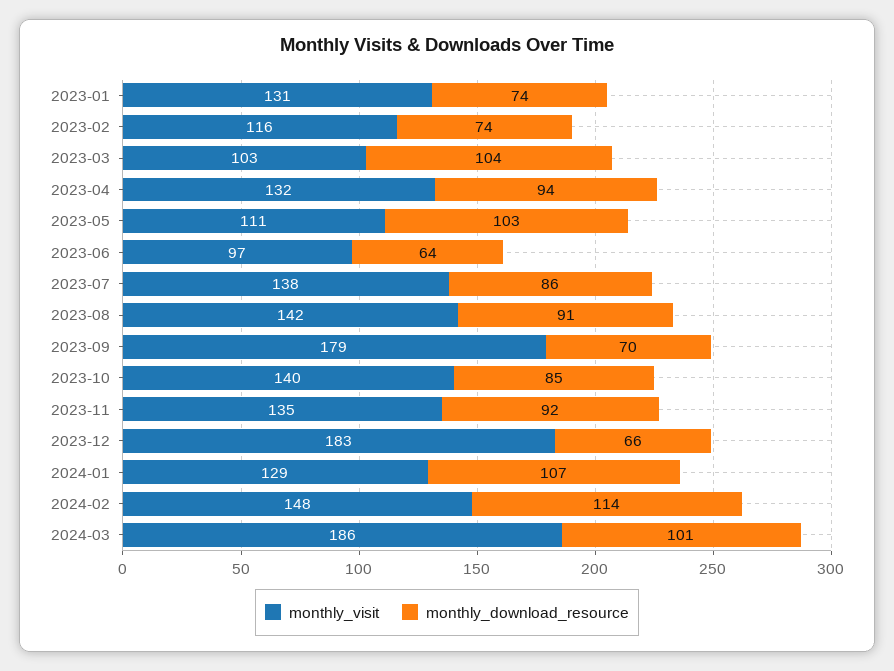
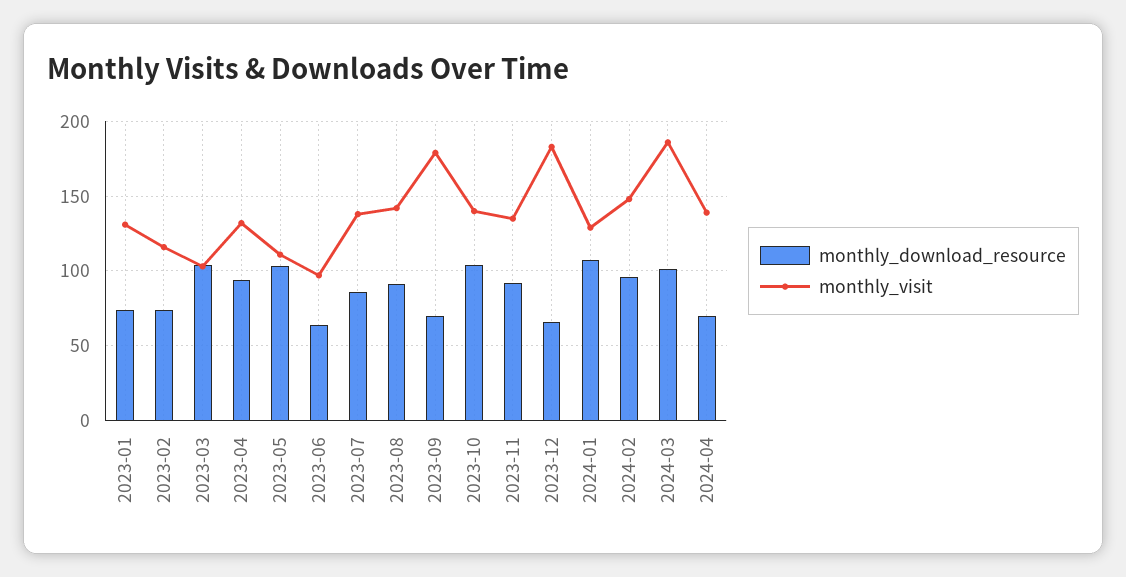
monthly_download_resource, 2023-10: 85 -> 105
monthly_download_resource, 2024-02: 114 -> 95
monthly_download_resource, 2024-04: none -> 70
monthly_visit, 2024-04: none -> 140

